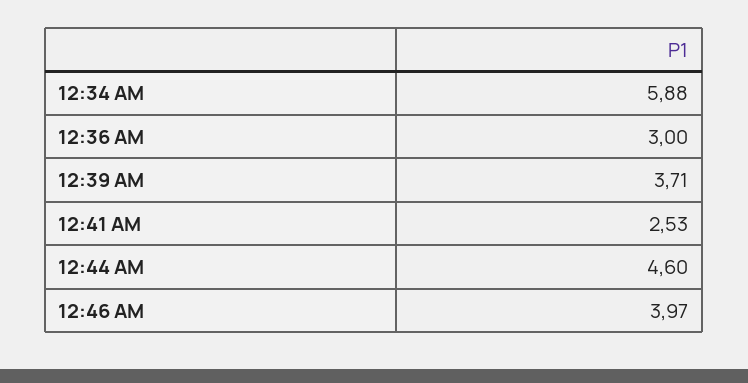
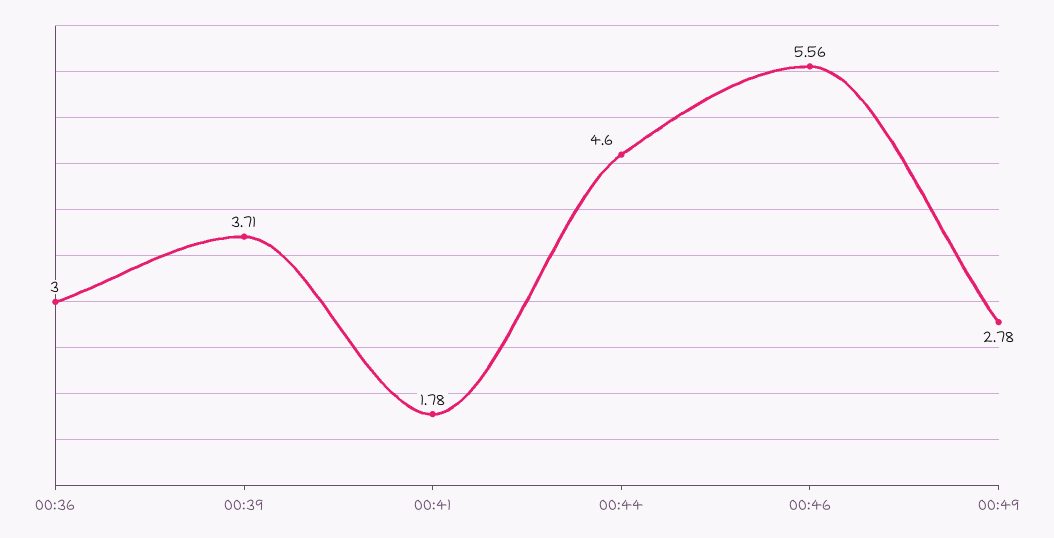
12:34 AM: 5.88 -> none
12:41 AM: 2.53 -> 1.78
12:46 AM: 3.97 -> 5.56
00:49: none -> 2.78

